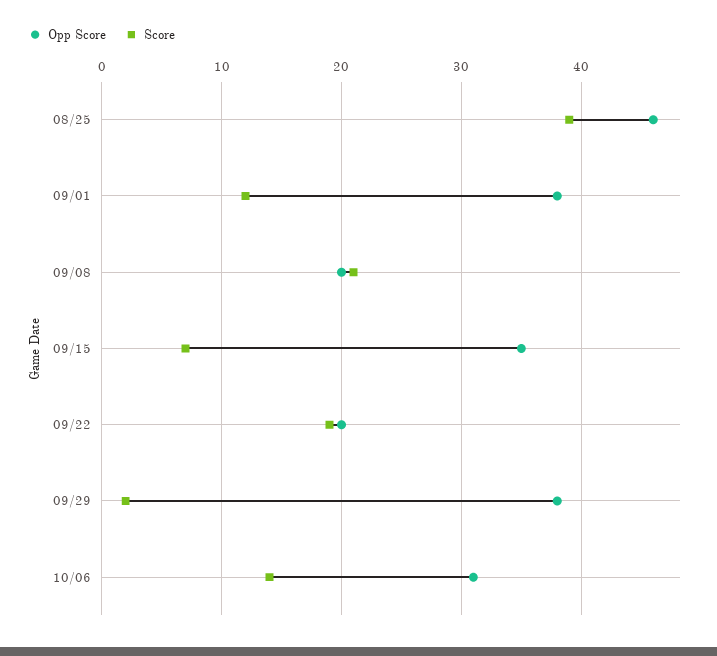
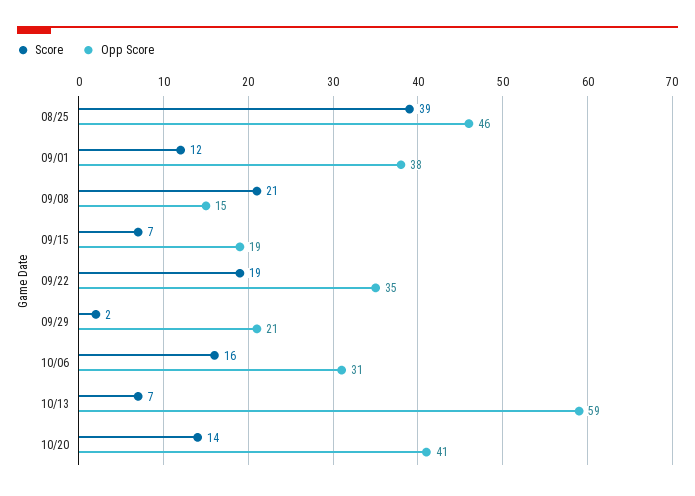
Opp Score, 09/08: 20 -> 15
Opp Score, 09/15: 35 -> 19
Opp Score, 09/22: 20 -> 35
Opp Score, 09/29: 38 -> 21
Score, 10/06: 14 -> 16
Score, 10/13: none -> 7
Opp Score, 10/13: none -> 59
Score, 10/20: none -> 14
Opp Score, 10/20: none -> 41

